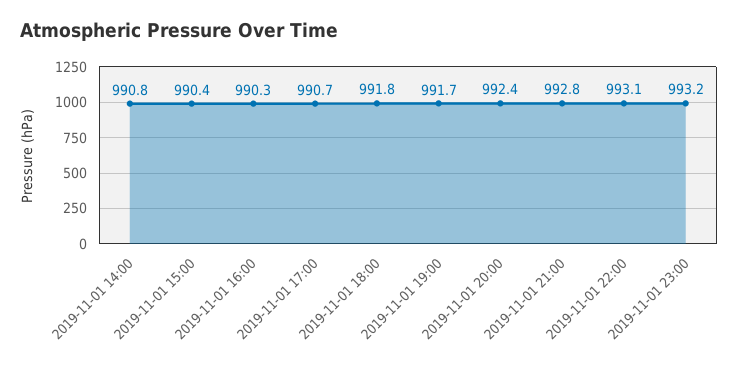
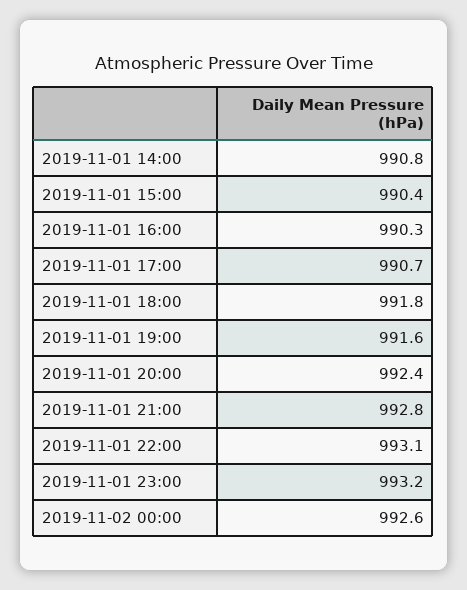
2019-11-01 19:00: 991.7 -> 991.6
2019-11-02 00:00: none -> 992.6

